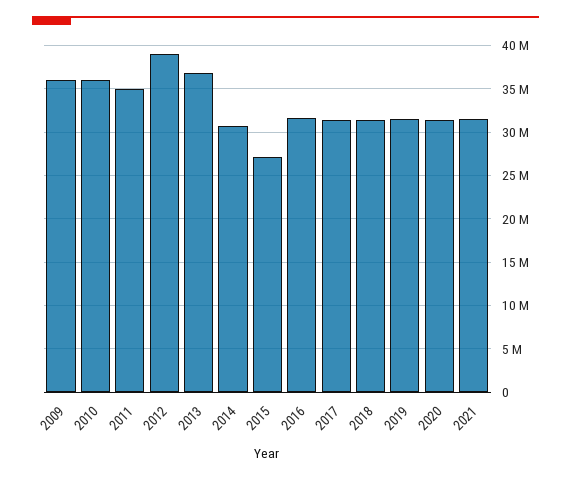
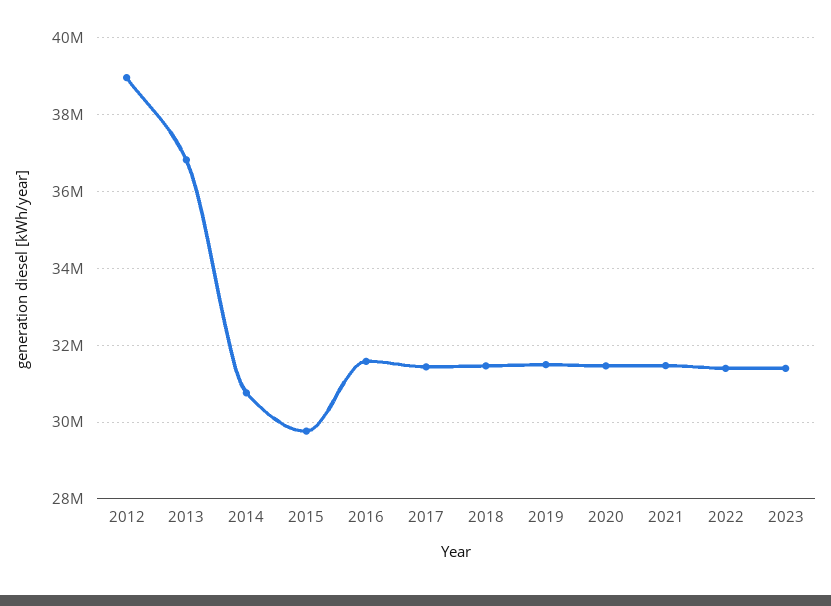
2009: 36000000 -> none
2010: 36000000 -> none
2011: 35000000 -> none
2015: 27000000 -> 29800000
2022: none -> 31400000
2023: none -> 31400000

